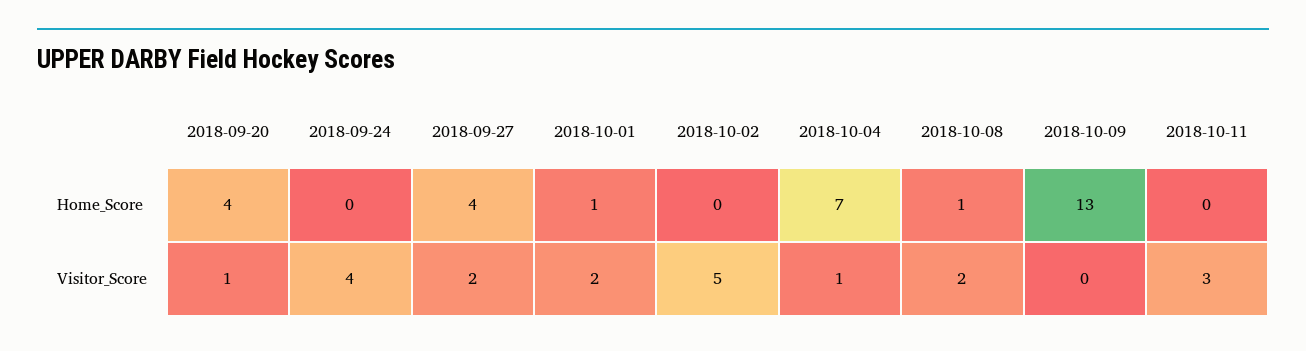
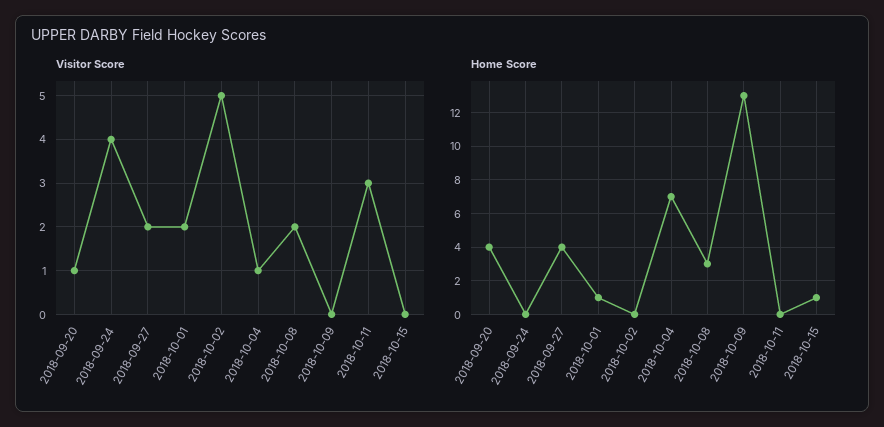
Home_Score, 2018-10-08: 1 -> 3
Visitor_Score, 2018-10-15: none -> 0
Home_Score, 2018-10-15: none -> 1

